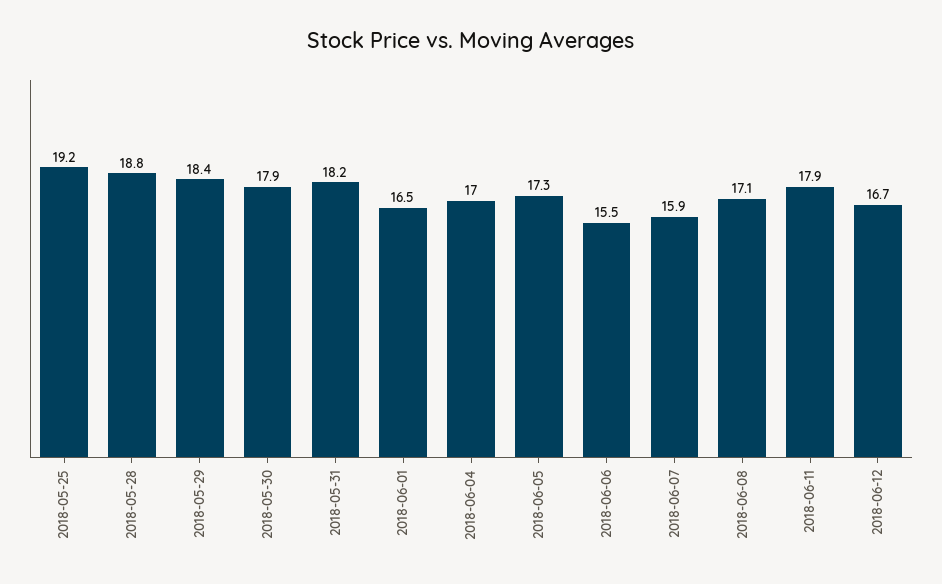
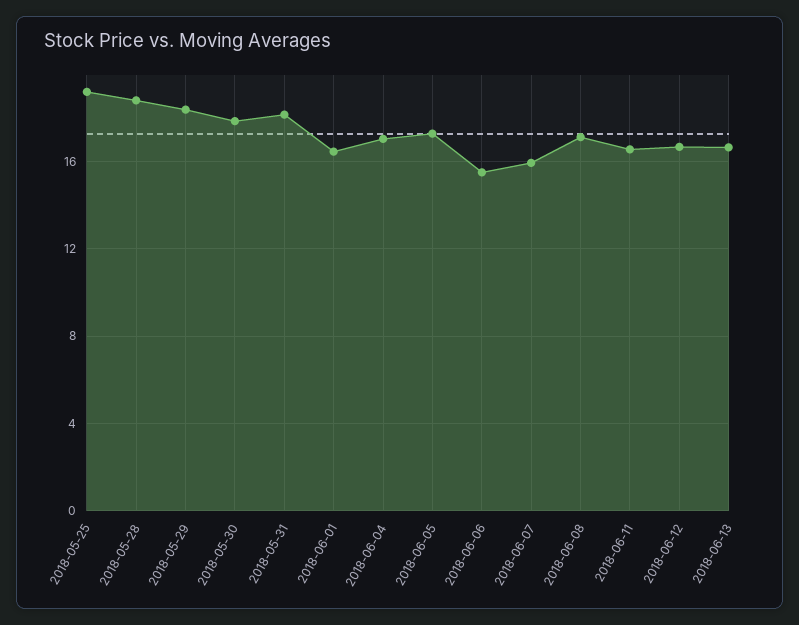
2018-06-11: 17.9 -> 16.5
2018-06-13: none -> 16.5

